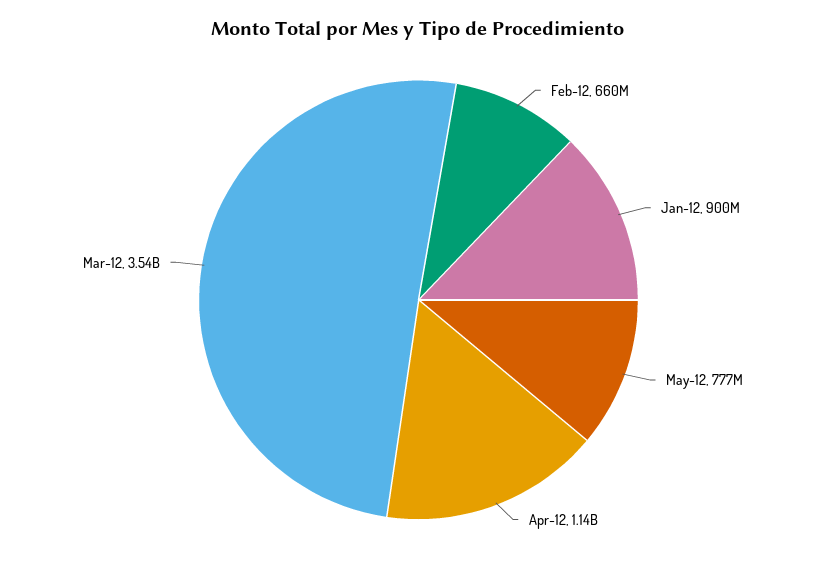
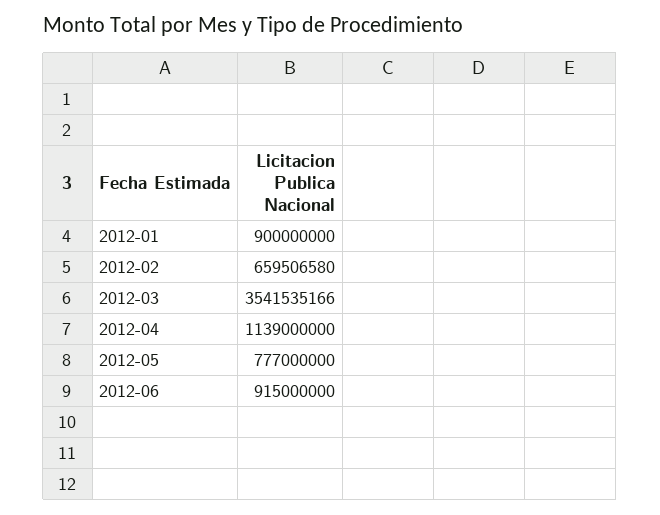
2012-06: none -> 915000000

